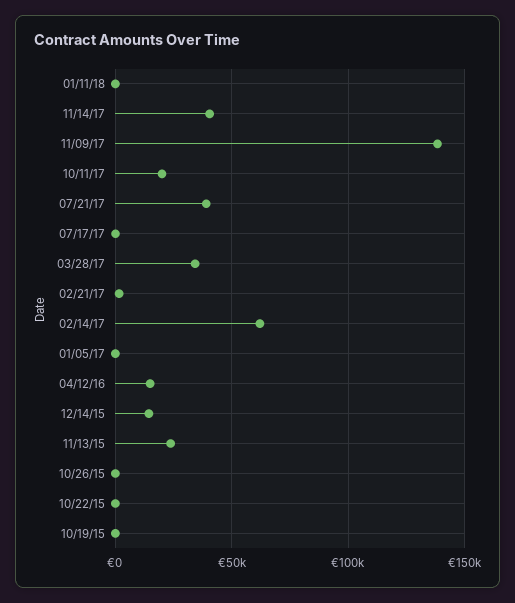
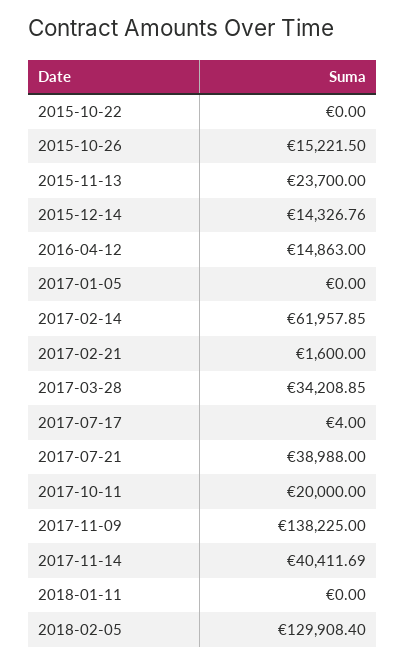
10/26/15: 0 -> 15221.5
10/19/15: 0 -> none
2018-02-05: none -> 129908.4

